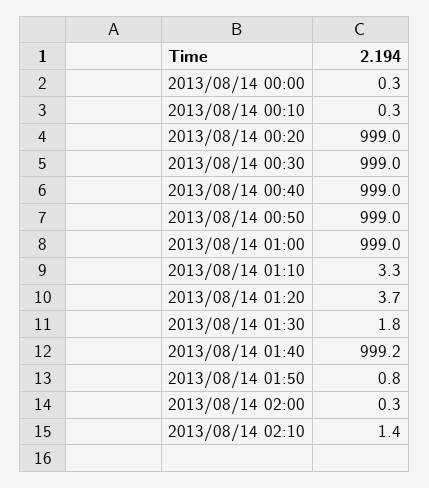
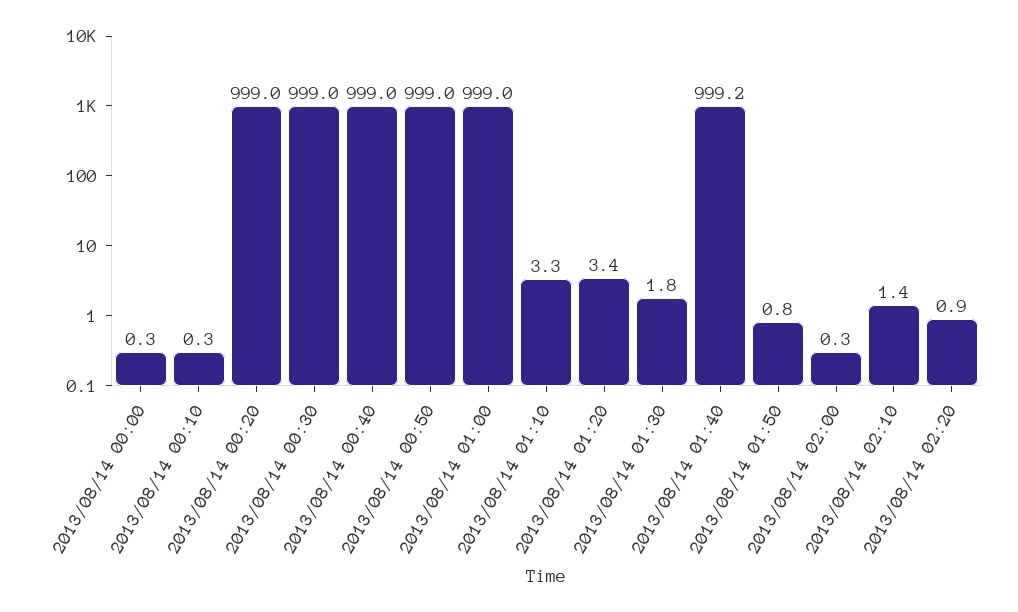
2013/08/14 01:20: 3.7 -> 3.4
2013/08/14 02:20: none -> 0.9

